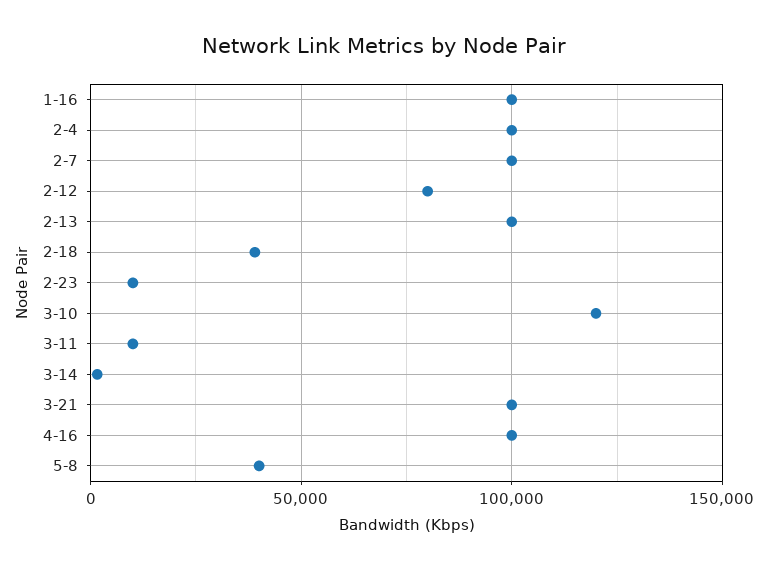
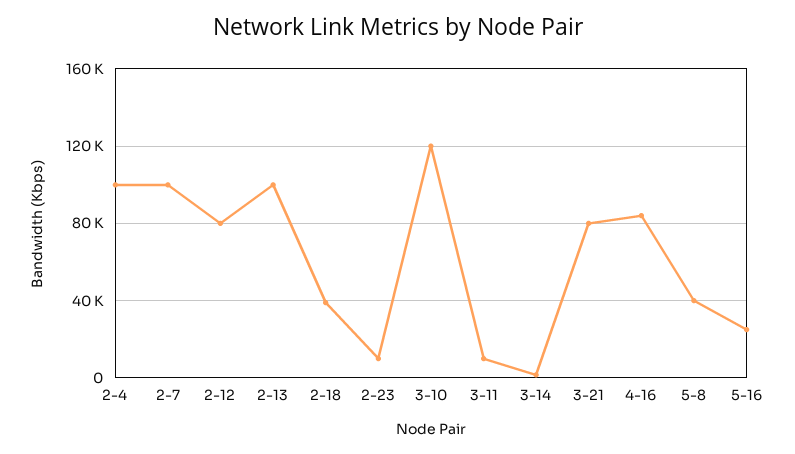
1-16: 100000 -> none
3-21: 100000 -> 80000
4-16: 100000 -> 85000
5-16: none -> 25000

